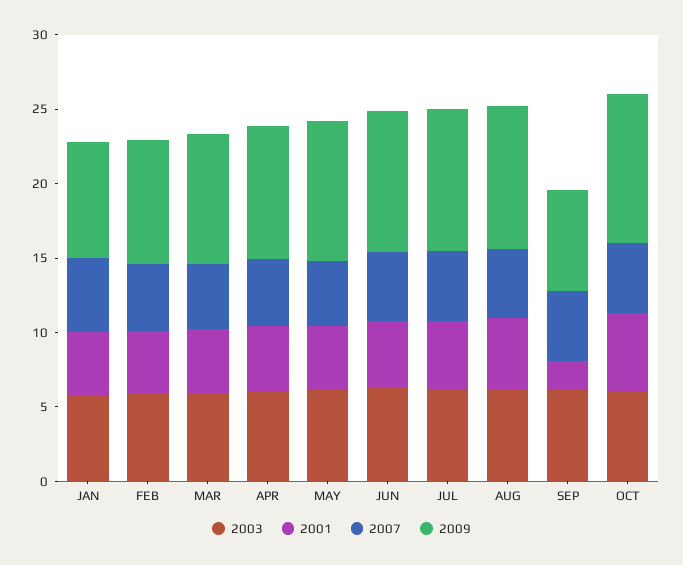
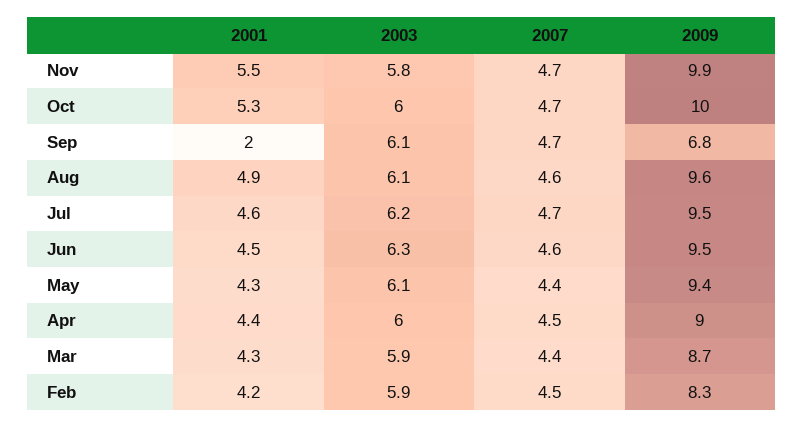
2003, JAN: 6 -> none
2001, JAN: 4 -> none
2007, JAN: 5 -> none
2009, JAN: 8 -> none
2001, Nov: none -> 5.5
2003, Nov: none -> 5.8
2007, Nov: none -> 4.7
2009, Nov: none -> 9.9

